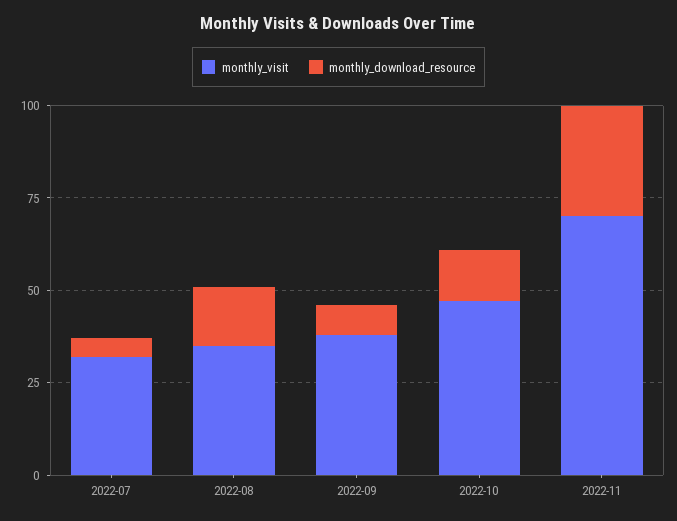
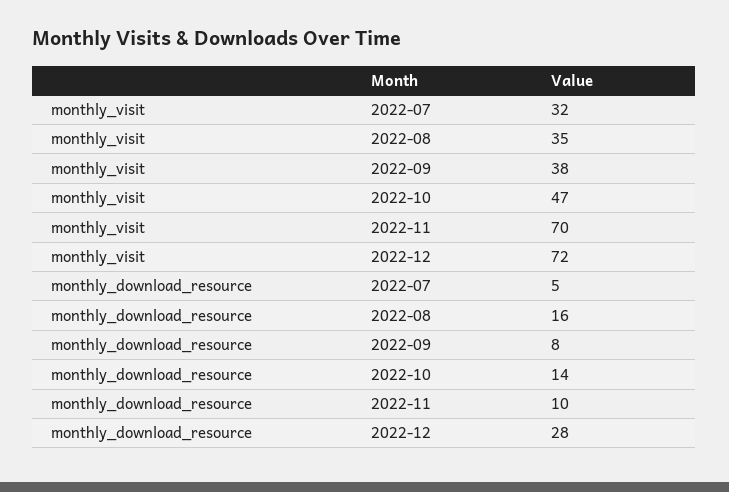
monthly_download_resource, 2022-11: 30 -> 10
monthly_visit, 2022-12: none -> 72
monthly_download_resource, 2022-12: none -> 28

